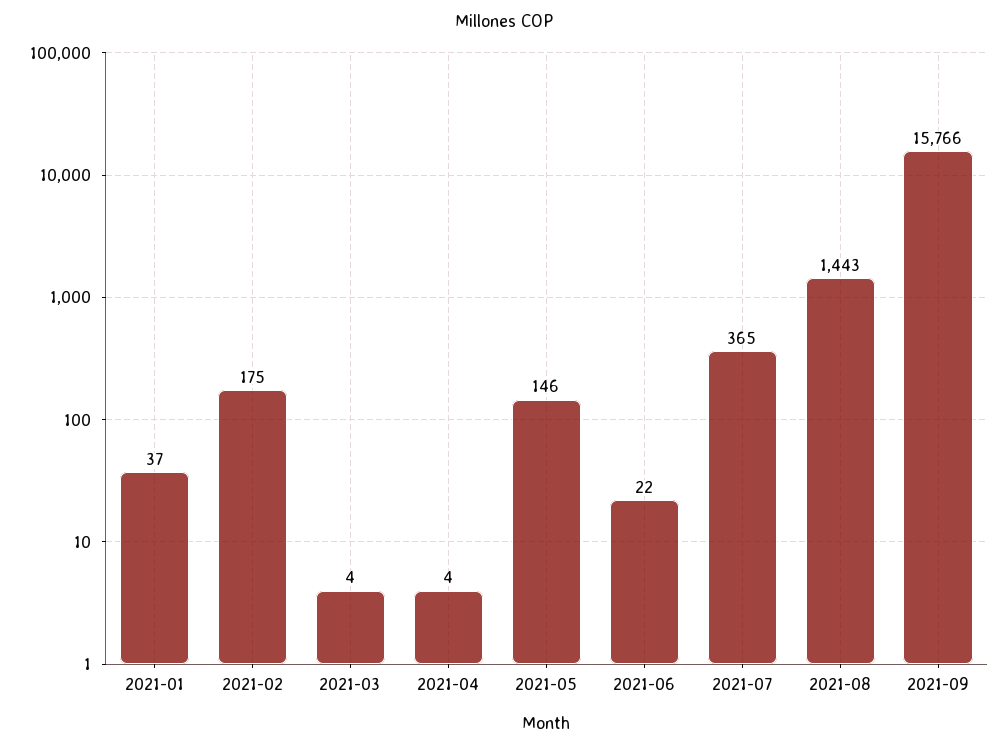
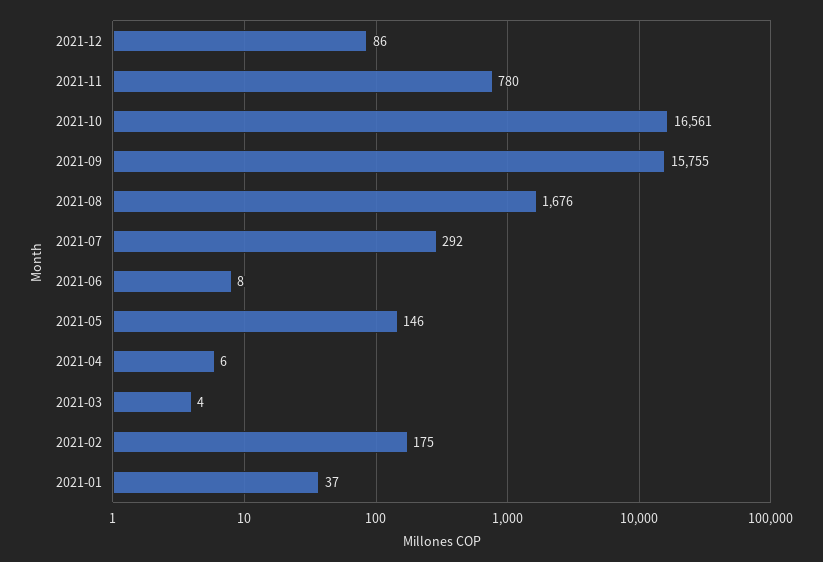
2021-04: 4 -> 6
2021-06: 22 -> 8
2021-07: 365 -> 292
2021-08: 1443 -> 1676
2021-09: 15766 -> 15755
2021-12: none -> 86
2021-11: none -> 780
2021-10: none -> 16561

